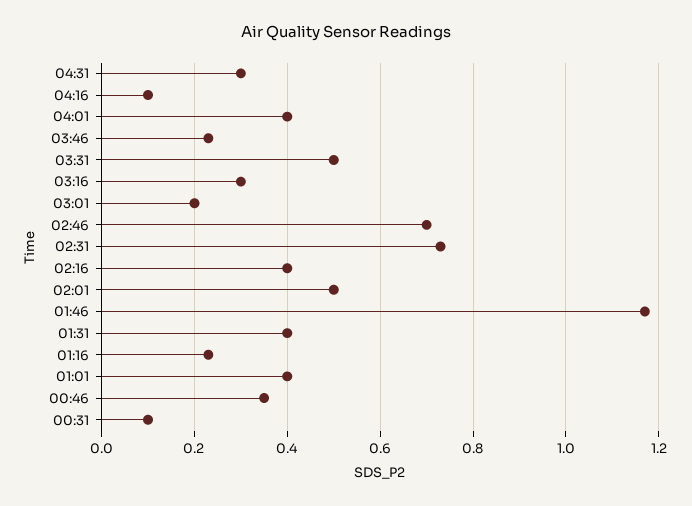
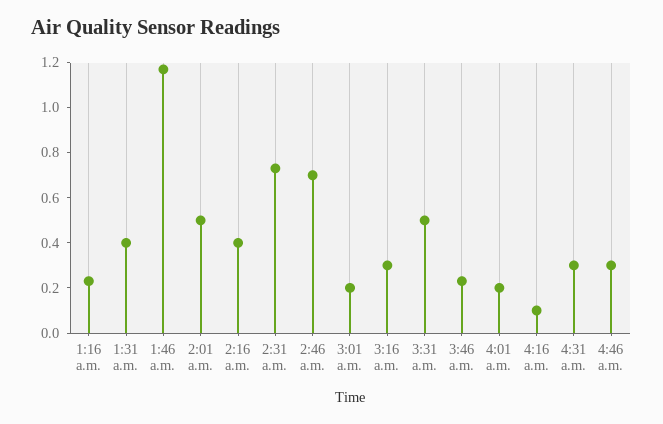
04:01: 0.4 -> 0.2
01:01: 0.4 -> none
00:46: 0.35 -> none
00:31: 0.1 -> none
4:46 a.m.: none -> 0.3

